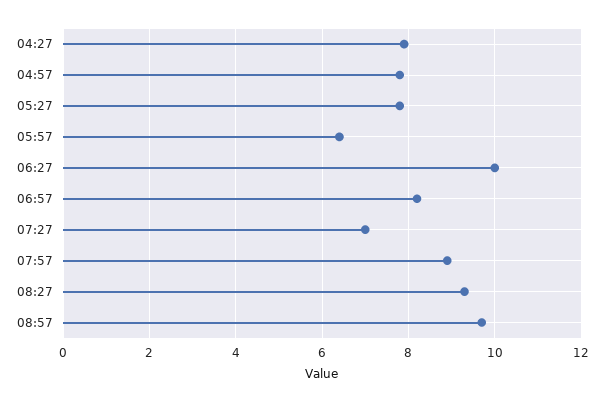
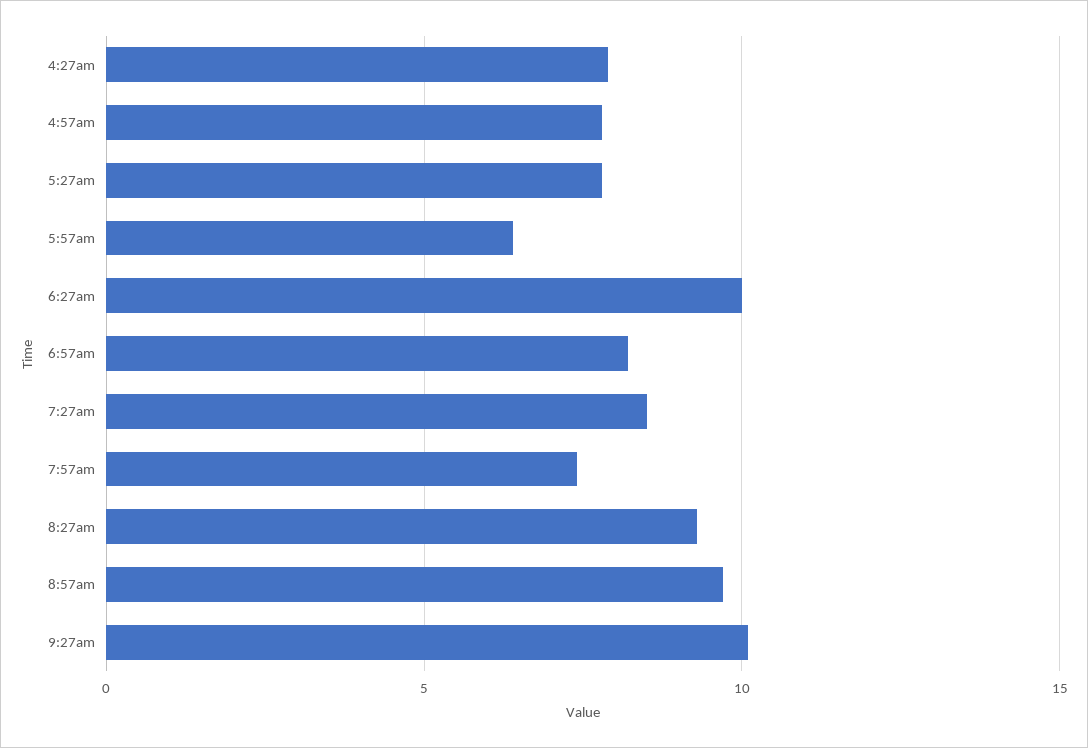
07:27: 7 -> 8.5
07:57: 9 -> 7.5
9:27am: none -> 10

